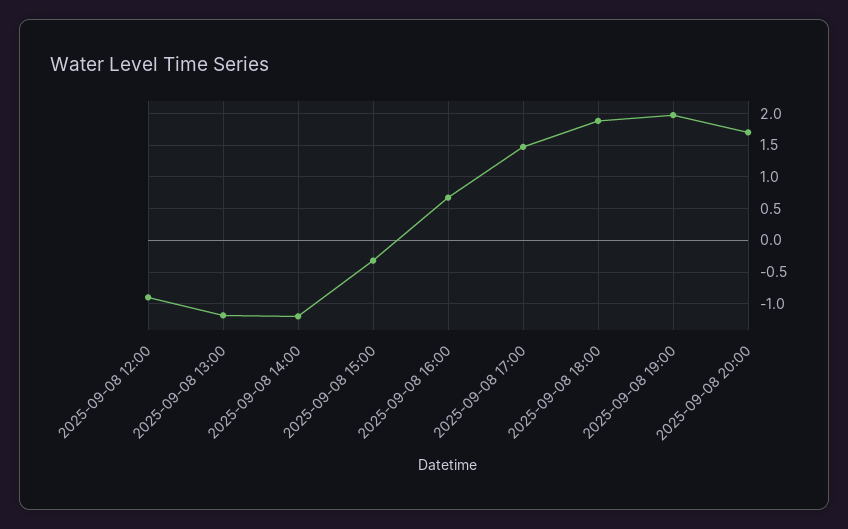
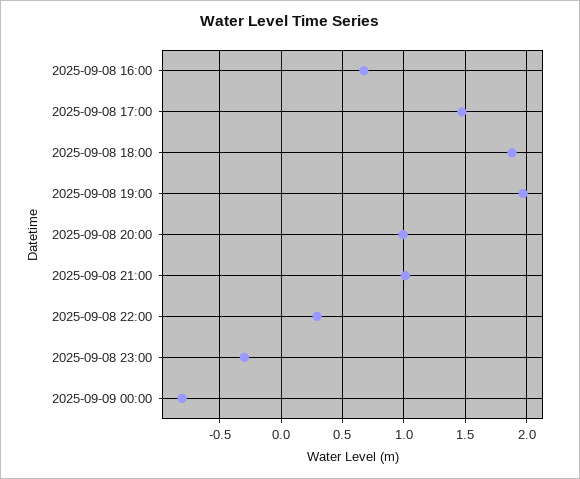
2025-09-08 12:00: -0.9 -> none
2025-09-08 13:00: -1.2 -> none
2025-09-08 14:00: -1.2 -> none
2025-09-08 15:00: -0.3 -> none
2025-09-08 20:00: 1.7 -> 1
2025-09-08 21:00: none -> 1
2025-09-08 22:00: none -> 0.3
2025-09-08 23:00: none -> -0.3
2025-09-09 00:00: none -> -0.8

